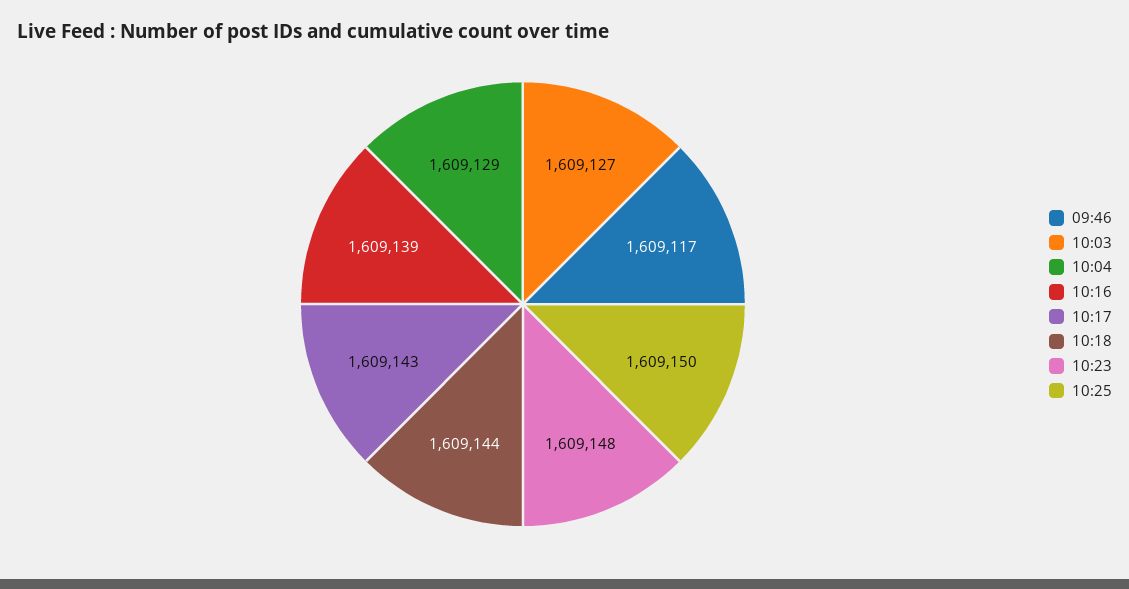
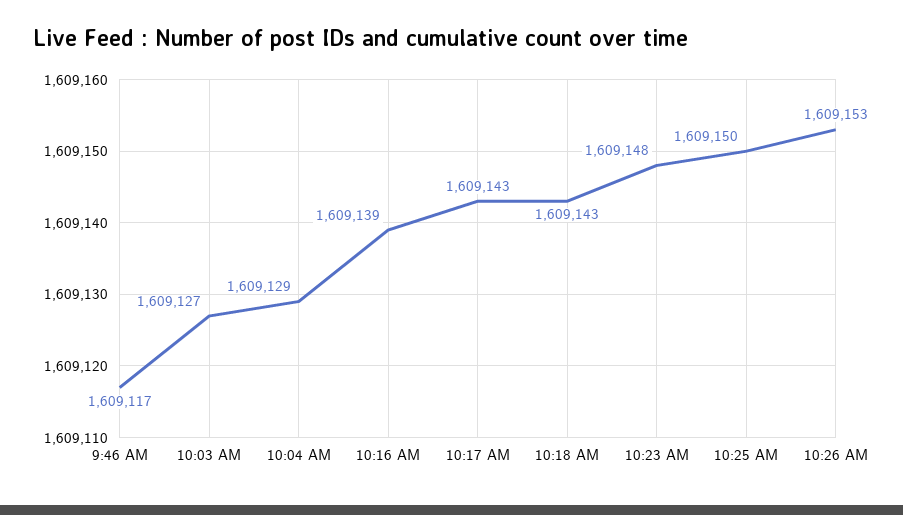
10:18: 1609144 -> 1609143
10:26 AM: none -> 1609153

